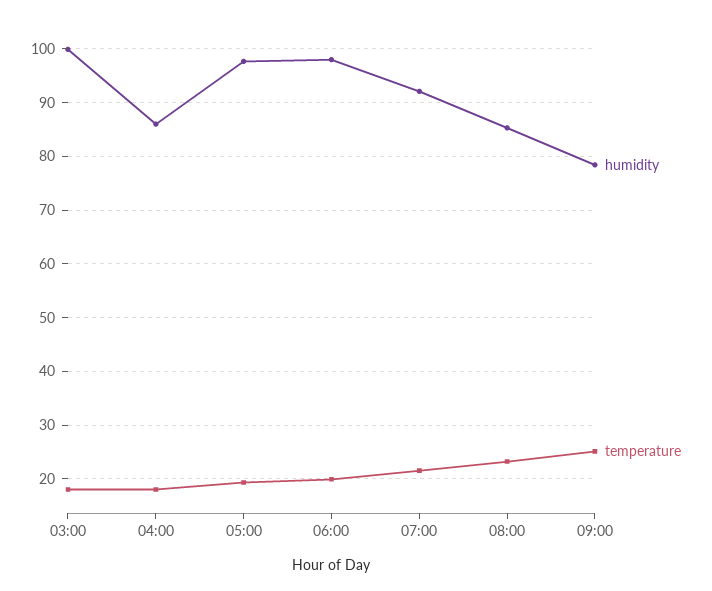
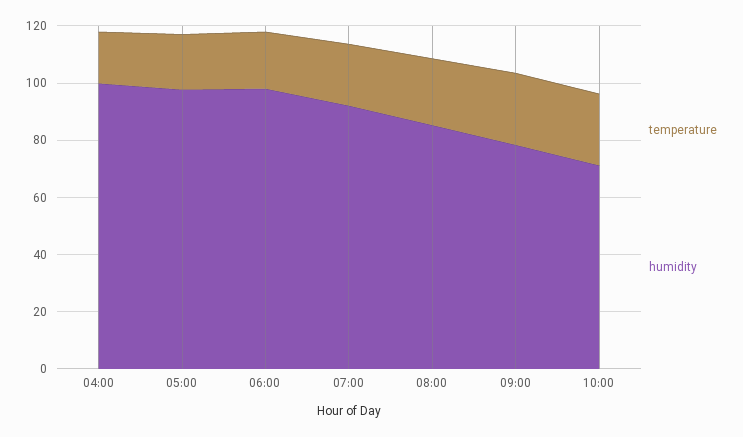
humidity, 03:00: 100 -> none
temperature, 03:00: 18 -> none
humidity, 04:00: 86 -> 100
temperature, 10:00: none -> 25
humidity, 10:00: none -> 70

